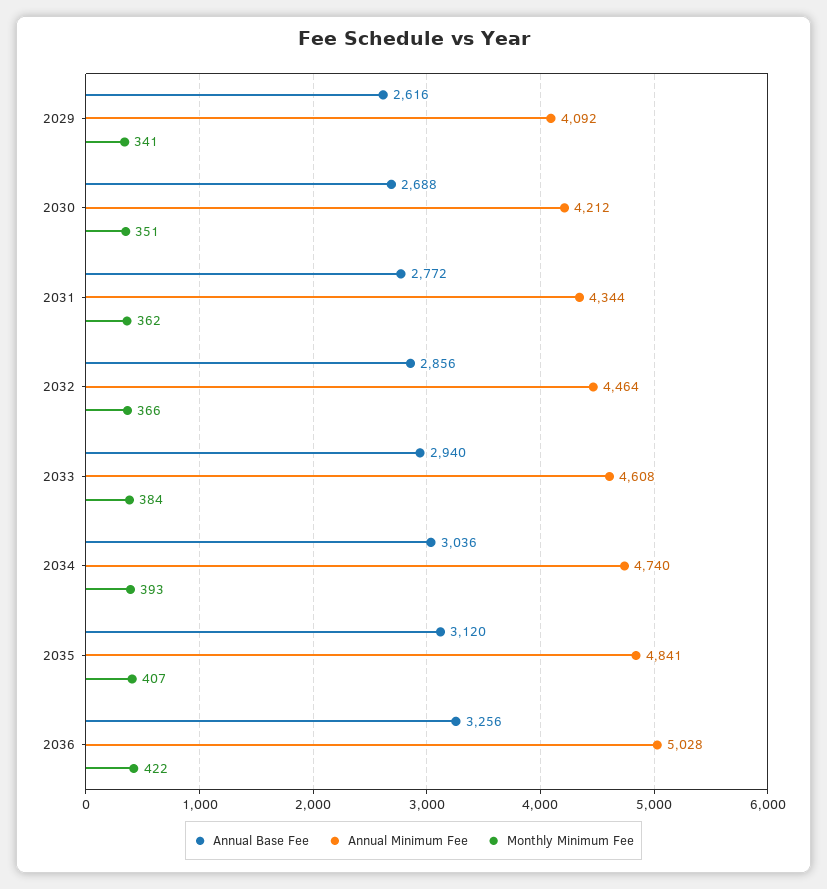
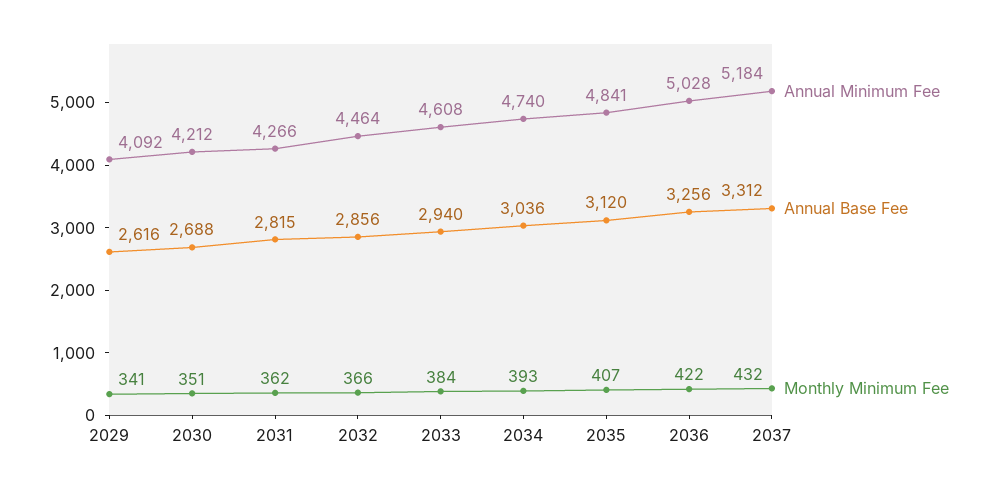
Annual Base Fee, 2031: 2772 -> 2815
Annual Minimum Fee, 2031: 4344 -> 4266
Annual Minimum Fee, 2037: none -> 5184
Annual Base Fee, 2037: none -> 3312
Monthly Minimum Fee, 2037: none -> 432

